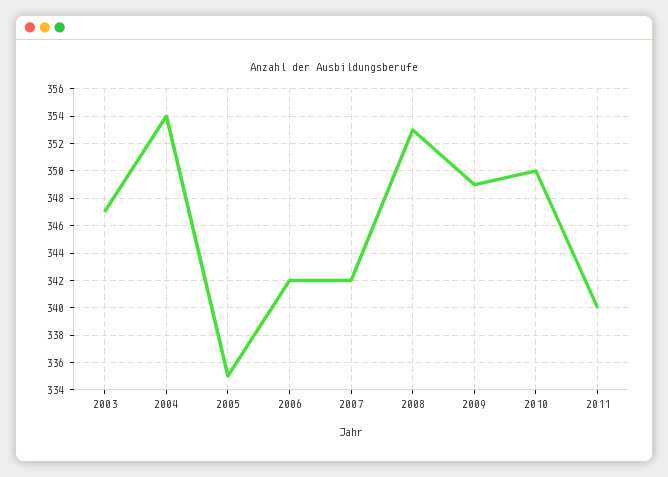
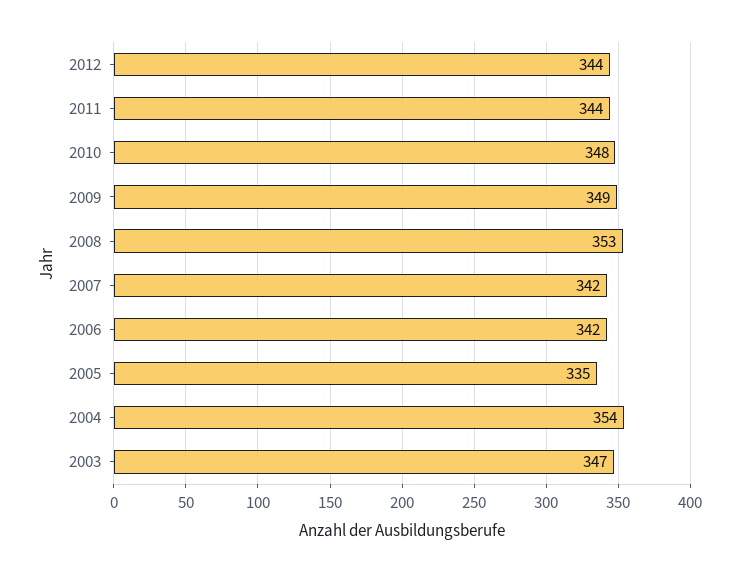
2010: 350 -> 348
2011: 340 -> 344
2012: none -> 344

